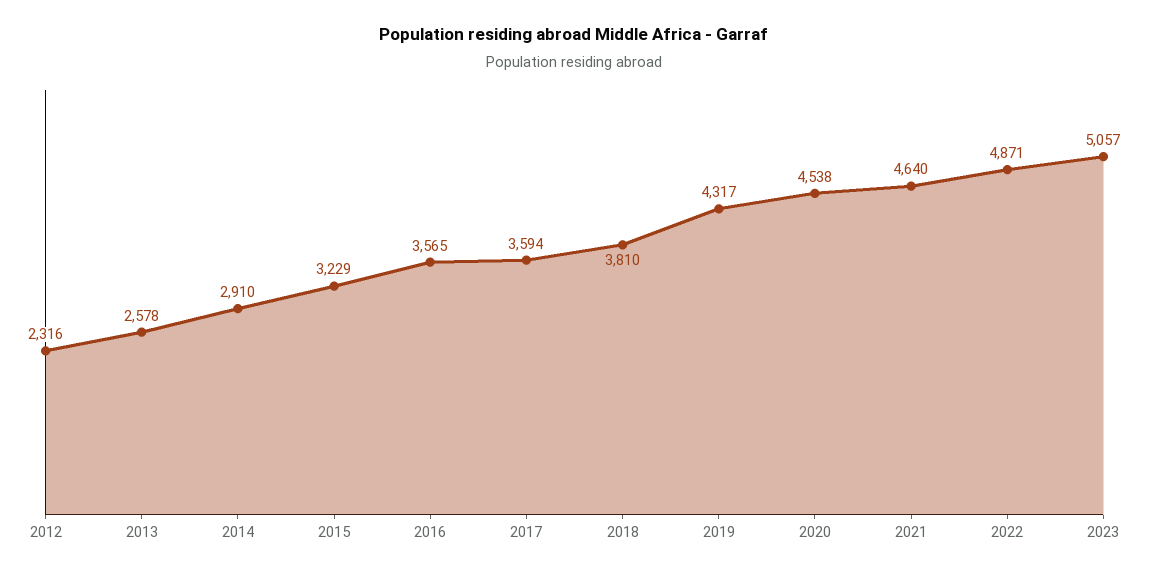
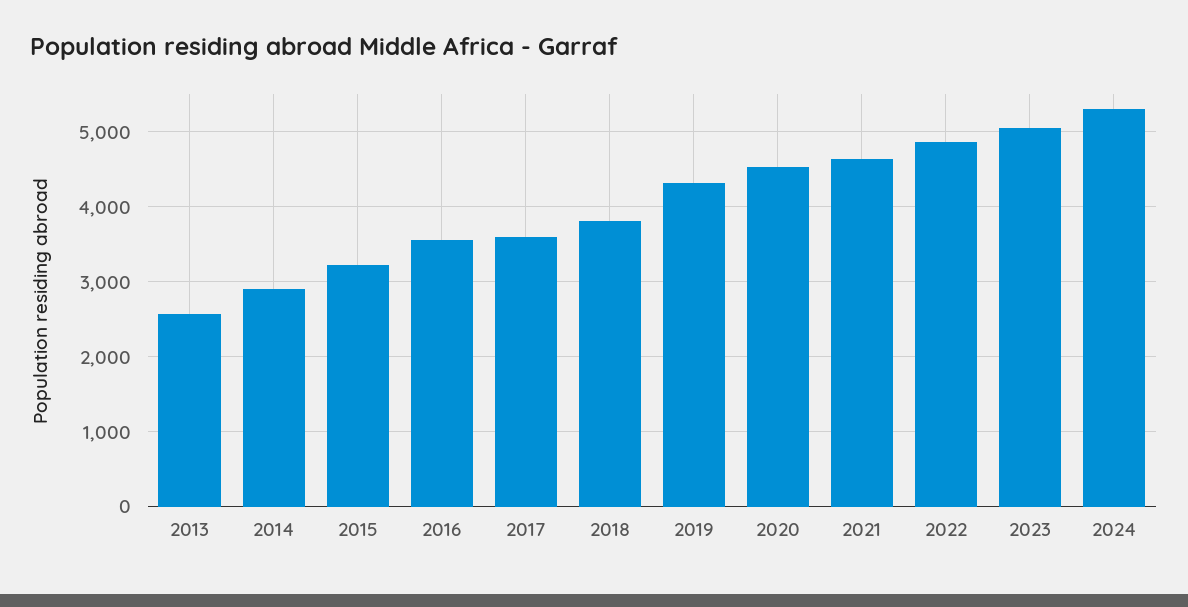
2012: 2316 -> none
2024: none -> 5300

